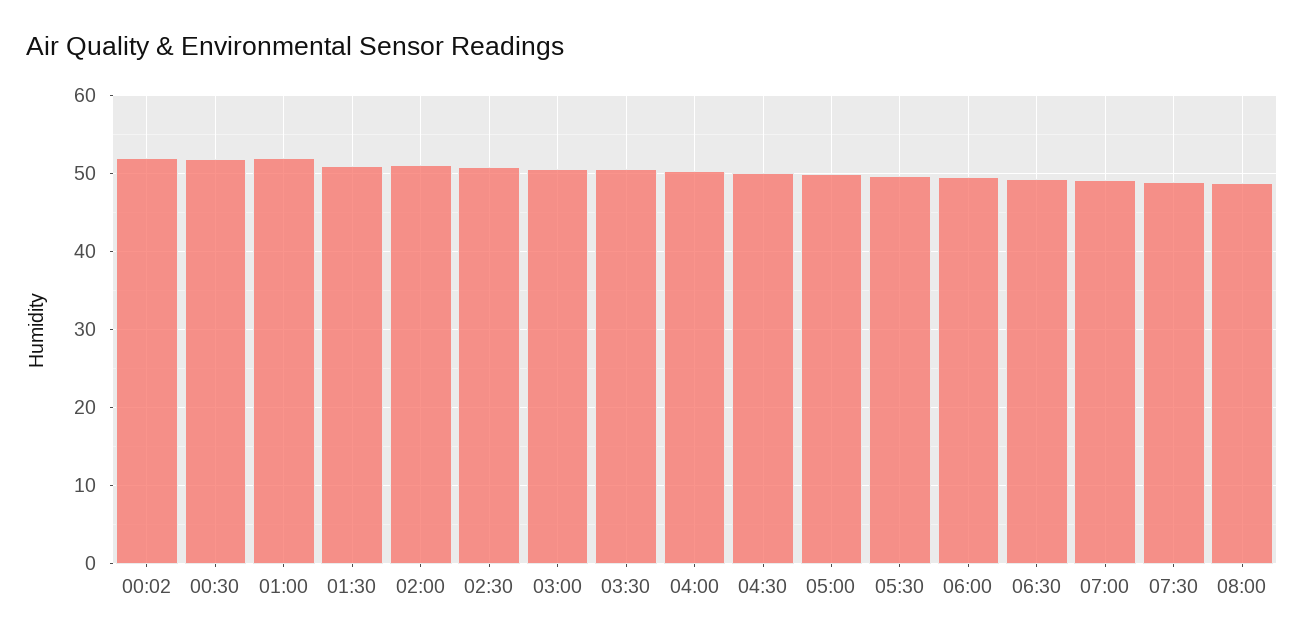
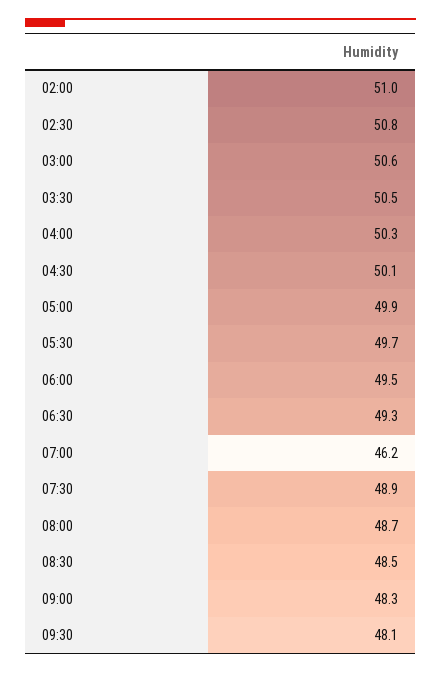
00:02: 52 -> none
00:30: 52 -> none
01:00: 52 -> none
01:30: 51 -> none
07:00: 49 -> 46.2
08:30: none -> 48.5
09:00: none -> 48.3
09:30: none -> 48.1

